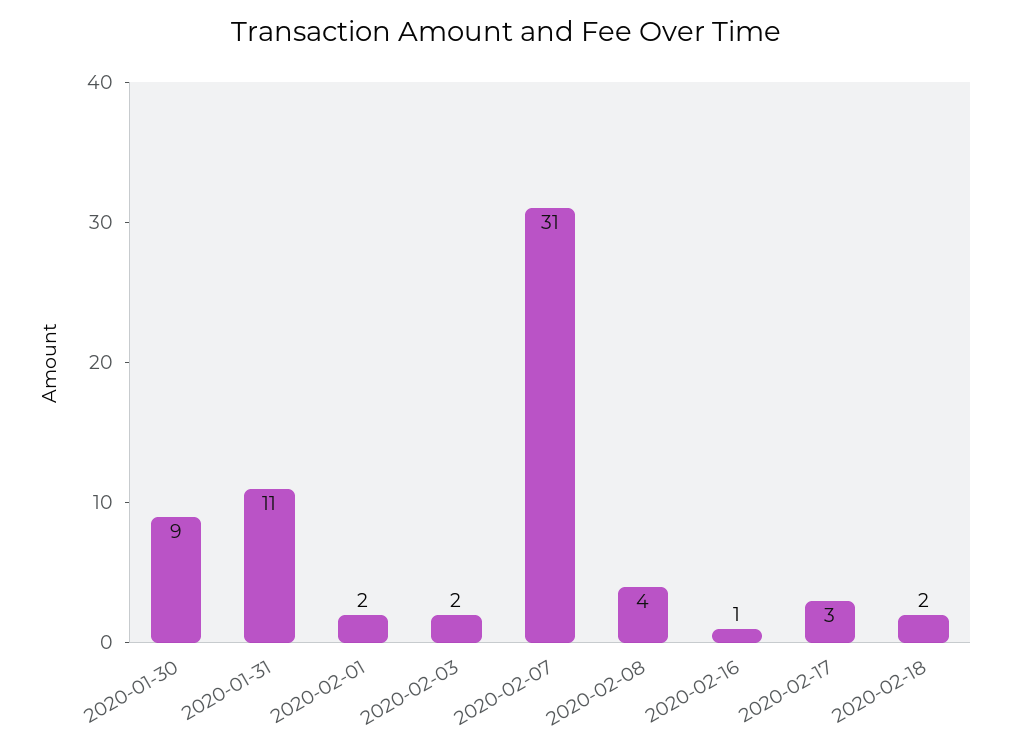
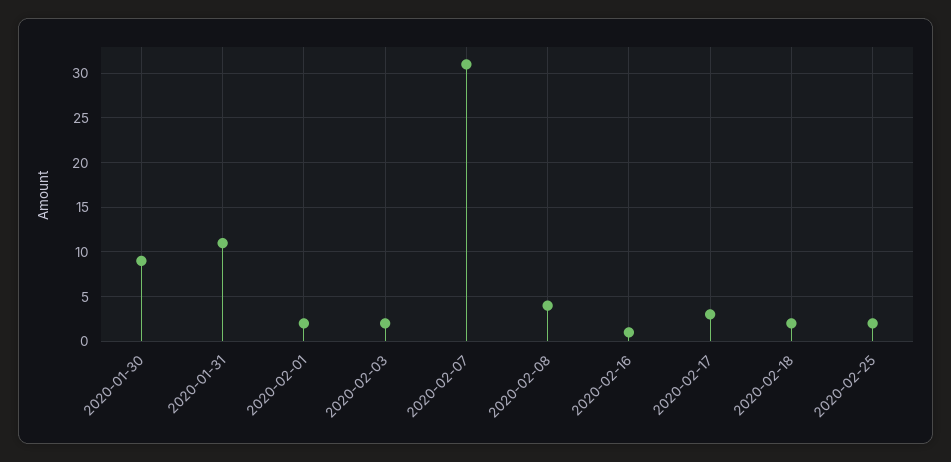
2020-02-25: none -> 2

